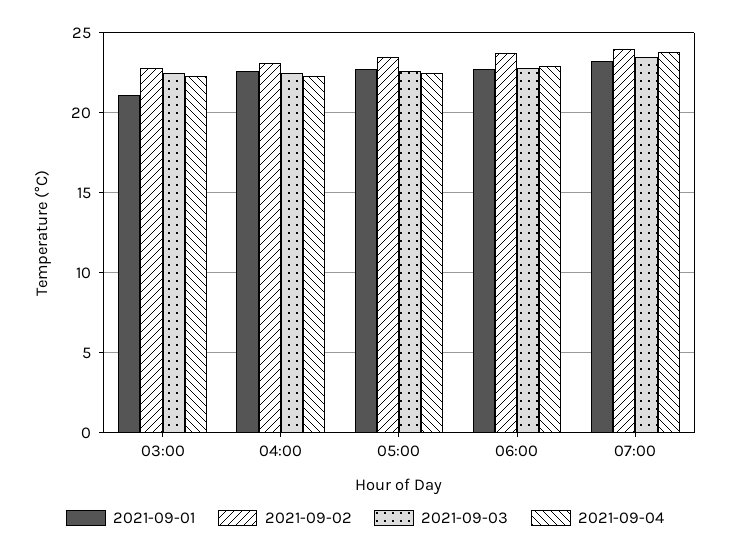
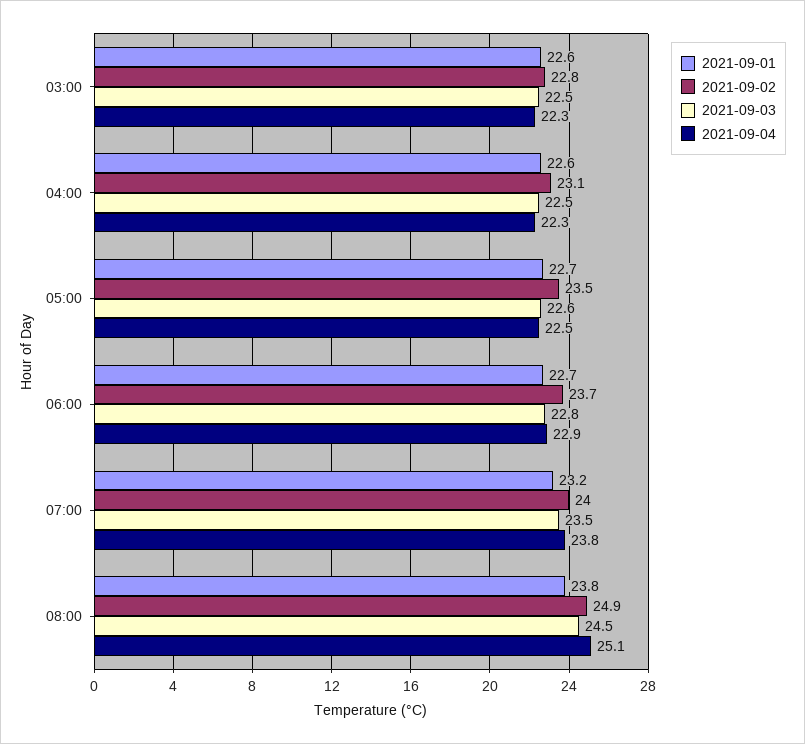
2021-09-01, 03:00: 21 -> 22.6
2021-09-01, 08:00: none -> 23.8
2021-09-02, 08:00: none -> 24.9
2021-09-03, 08:00: none -> 24.5
2021-09-04, 08:00: none -> 25.1

